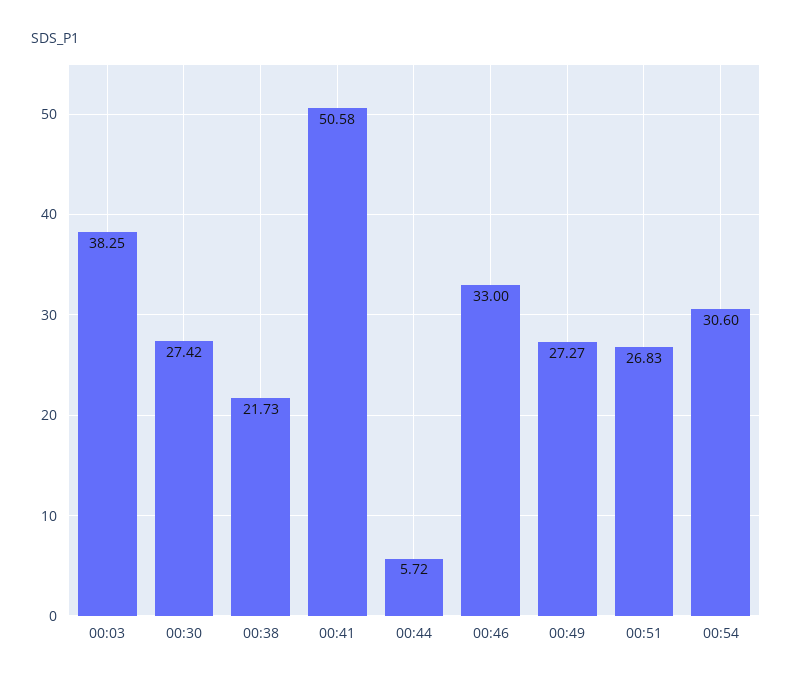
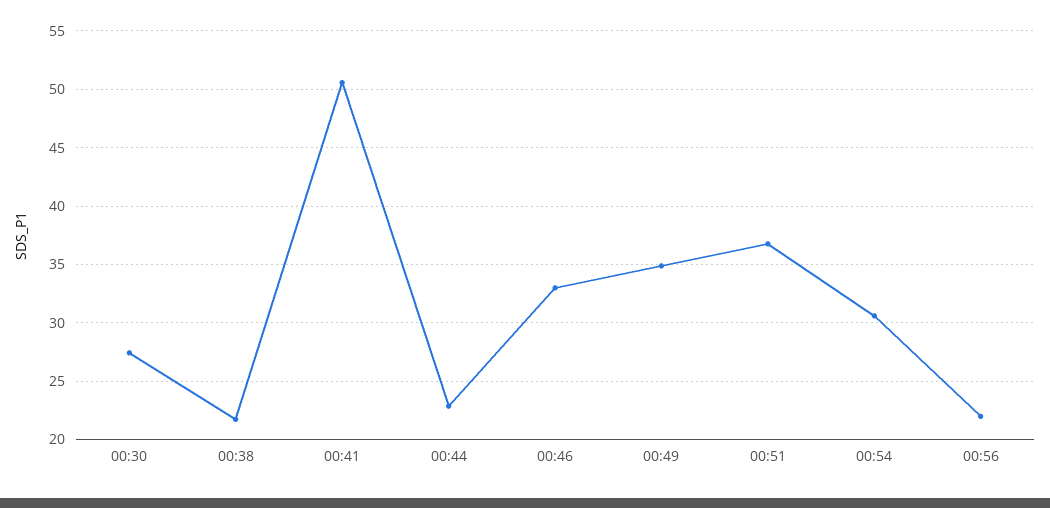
00:03: 38.25 -> none
00:44: 5.72 -> 23
00:49: 27.27 -> 35
00:51: 26.83 -> 37
00:56: none -> 22

